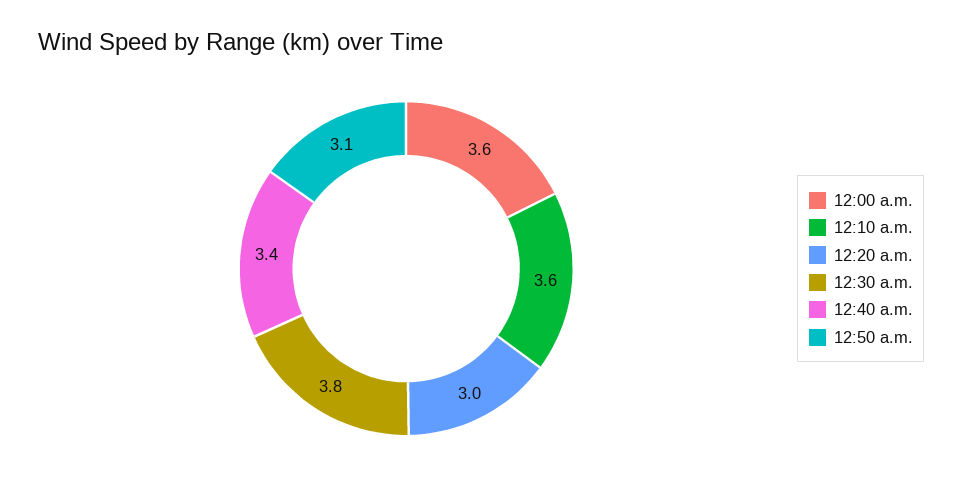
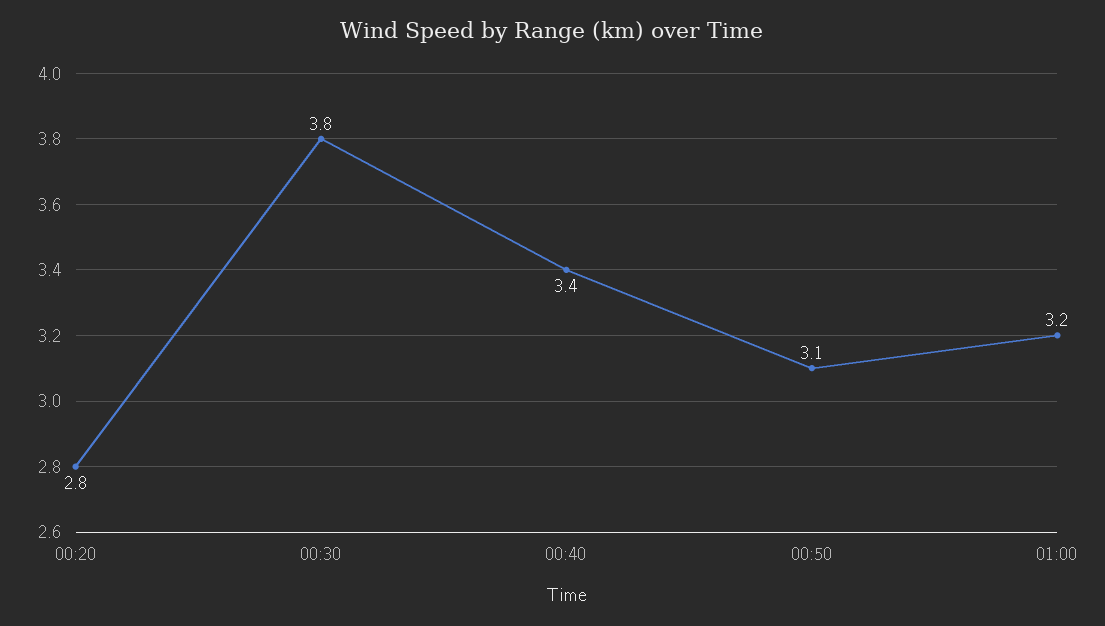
12:00 a.m.: 3.6 -> none
12:10 a.m.: 3.6 -> none
12:20 a.m.: 3 -> 2.8
01:00: none -> 3.2

